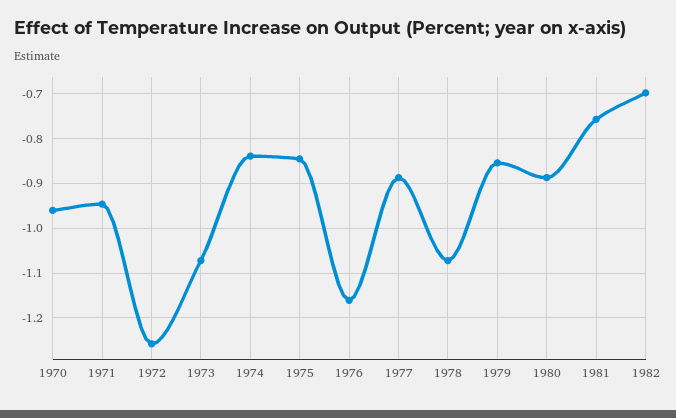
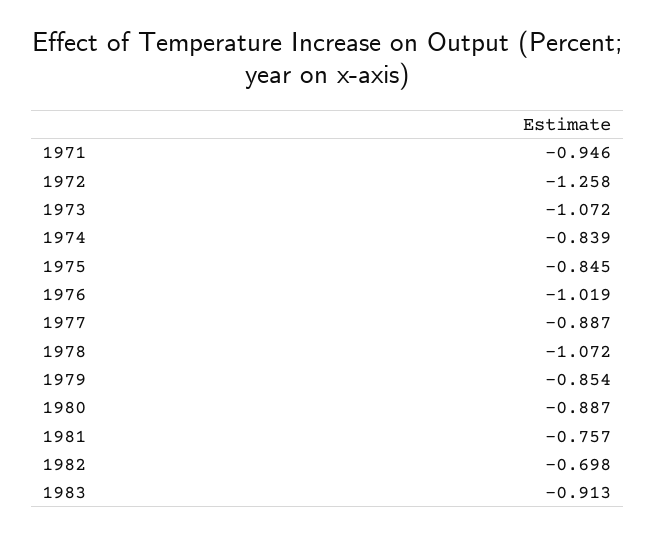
1970: -0.96 -> none
1976: -1.16 -> -1.019
1983: none -> -0.913

